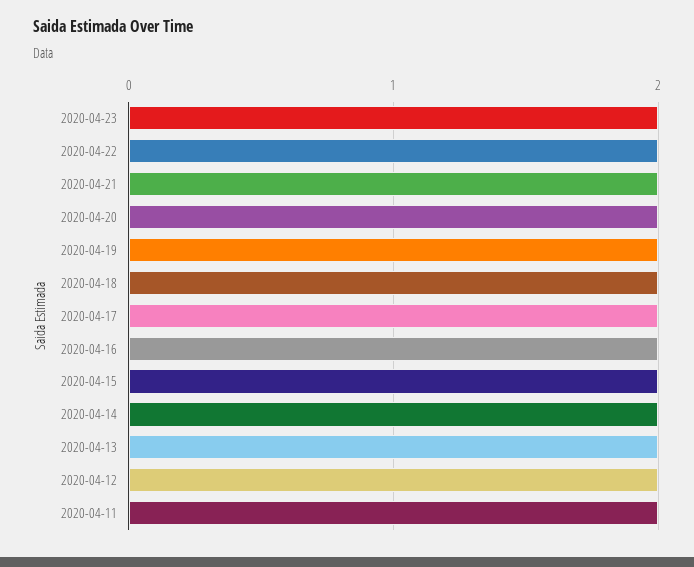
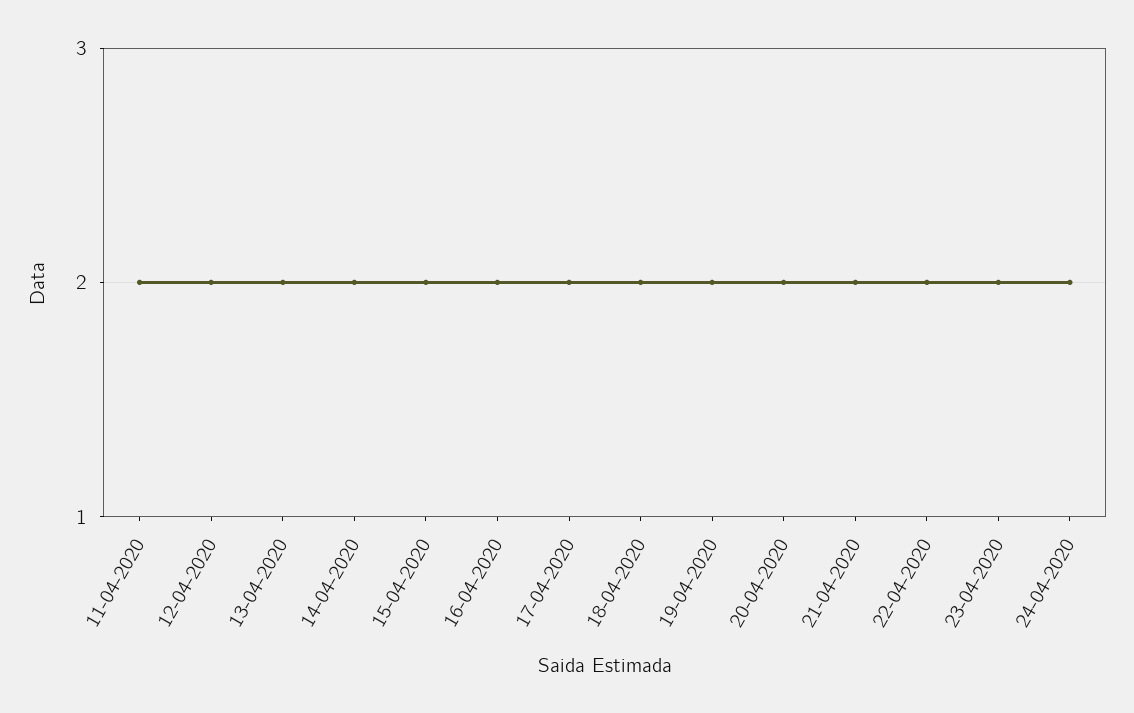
24-04-2020: none -> 2

